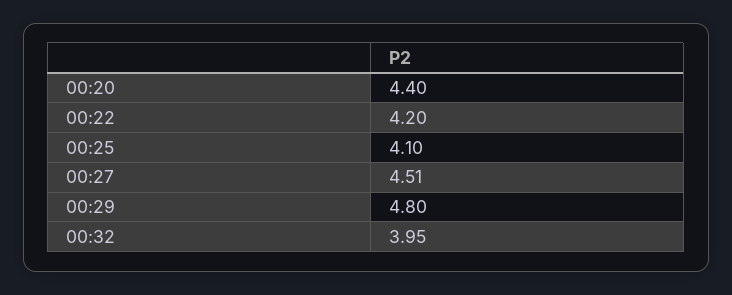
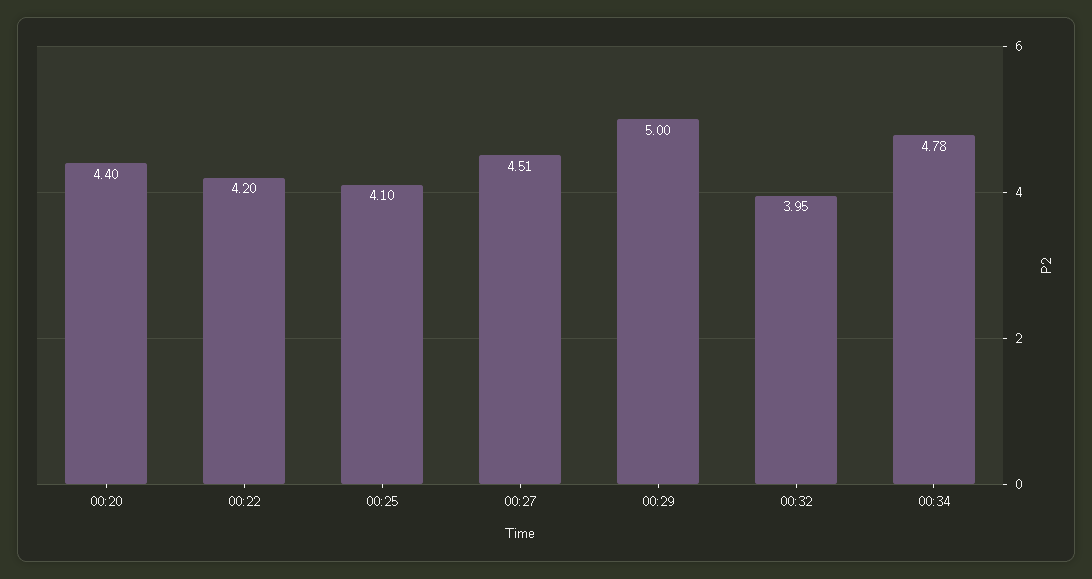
00:29: 4.8 -> 5
00:34: none -> 4.78

